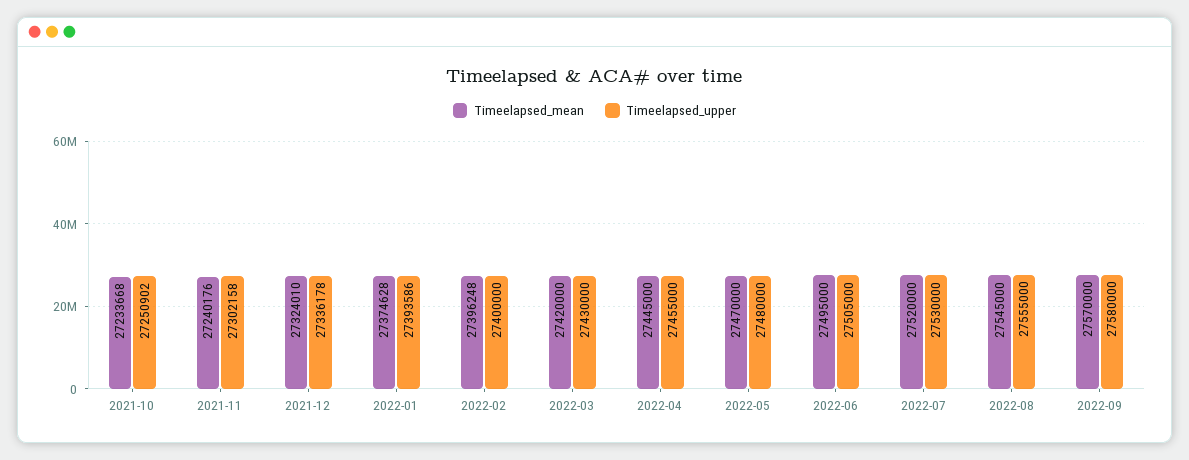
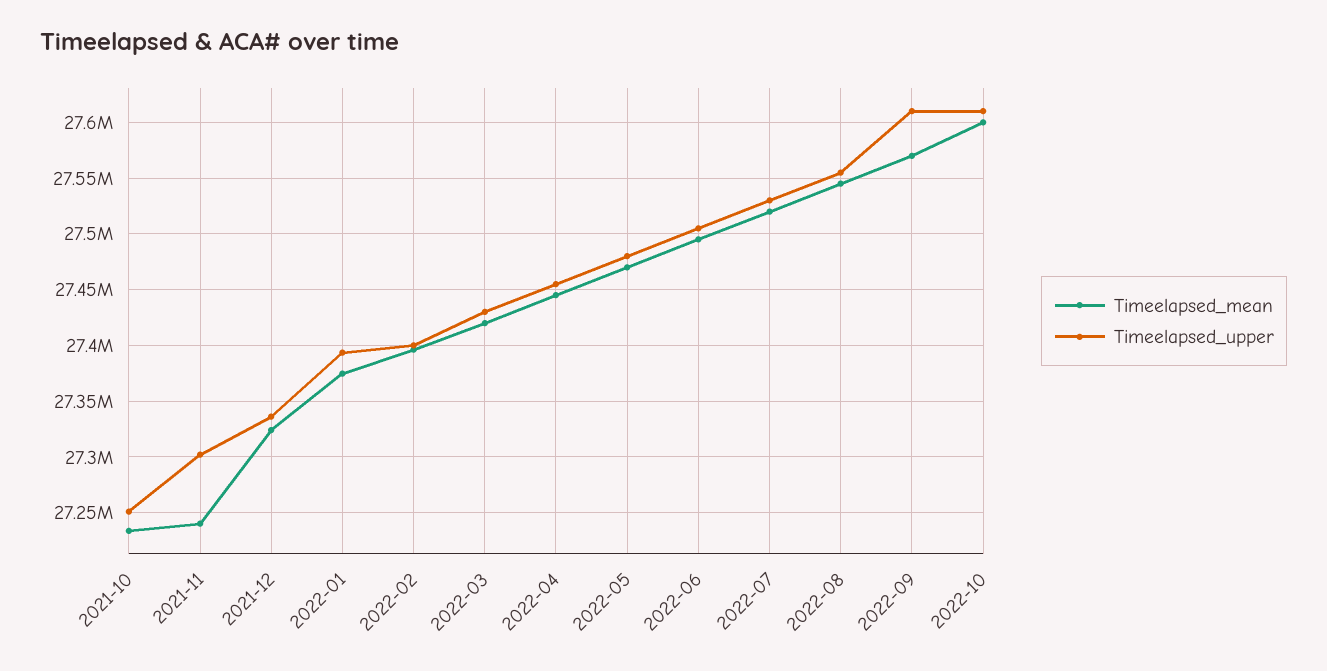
Timeelapsed_upper, 2022-09: 27580000 -> 27610000
Timeelapsed_mean, 2022-10: none -> 27600000
Timeelapsed_upper, 2022-10: none -> 27610000

